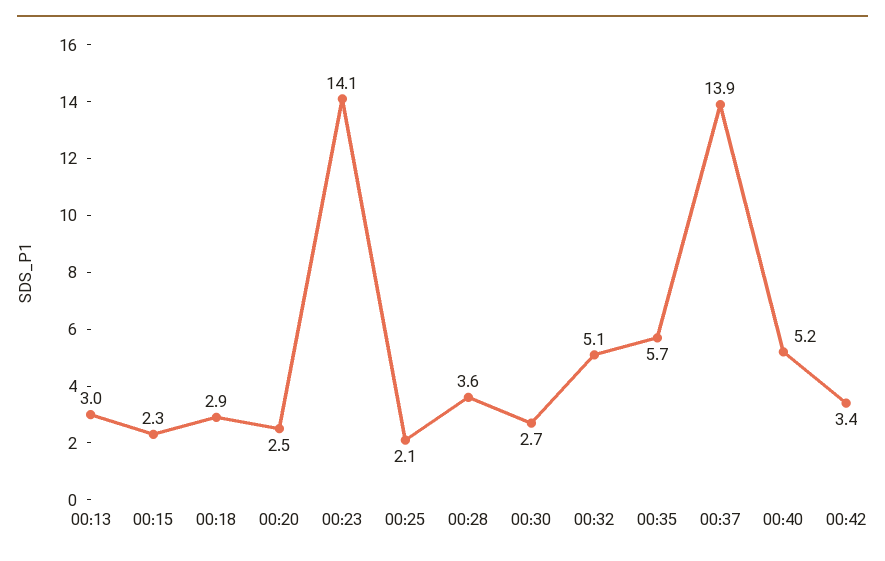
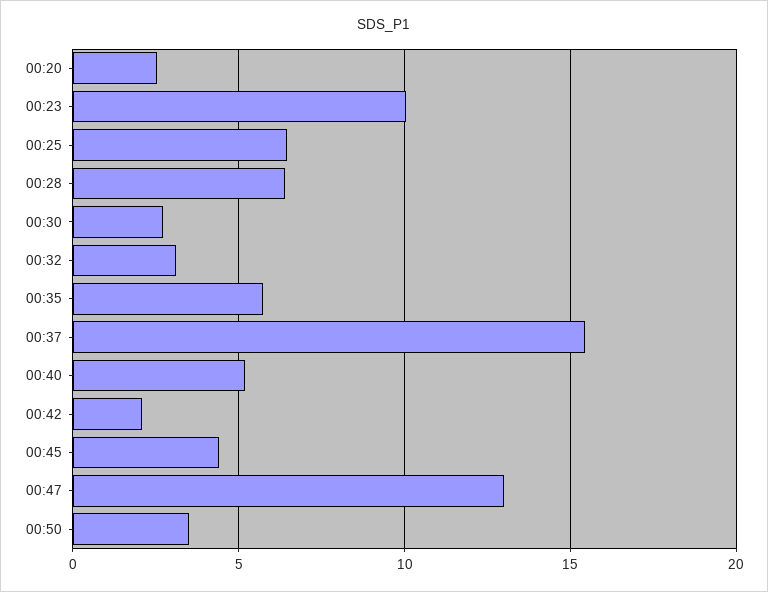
00:13: 3 -> none
00:15: 2.3 -> none
00:18: 2.9 -> none
00:23: 14.1 -> 10
00:25: 2.1 -> 6.5
00:28: 3.6 -> 6.5
00:32: 5.1 -> 3
00:37: 13.9 -> 15.5
00:42: 3.4 -> 2
00:45: none -> 4.5
00:47: none -> 13
00:50: none -> 3.5

